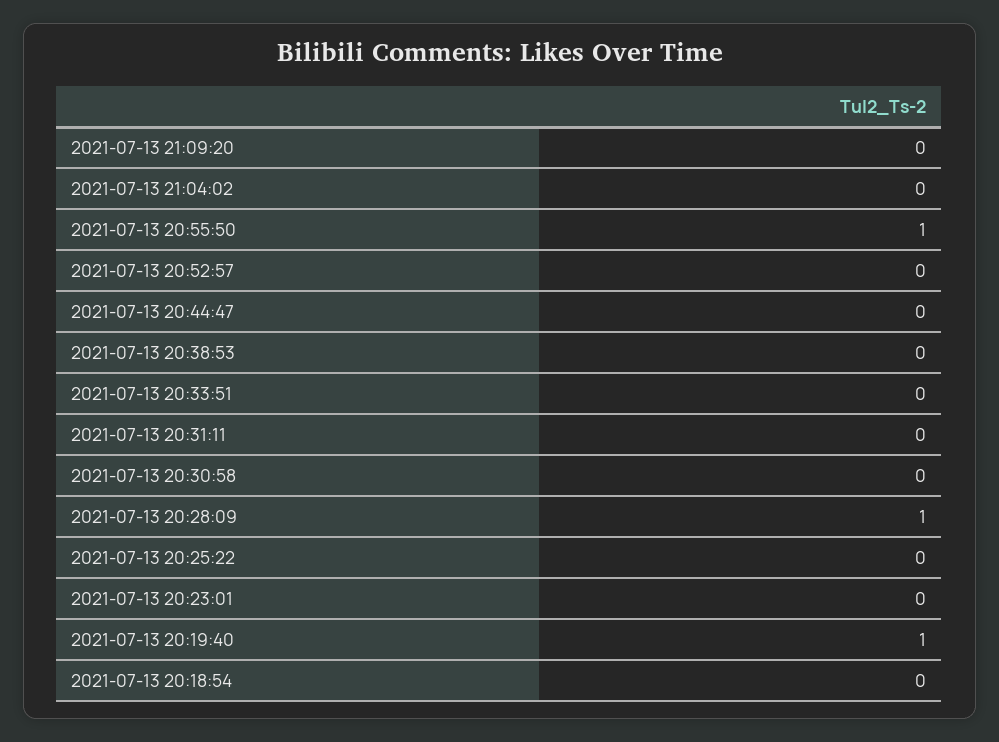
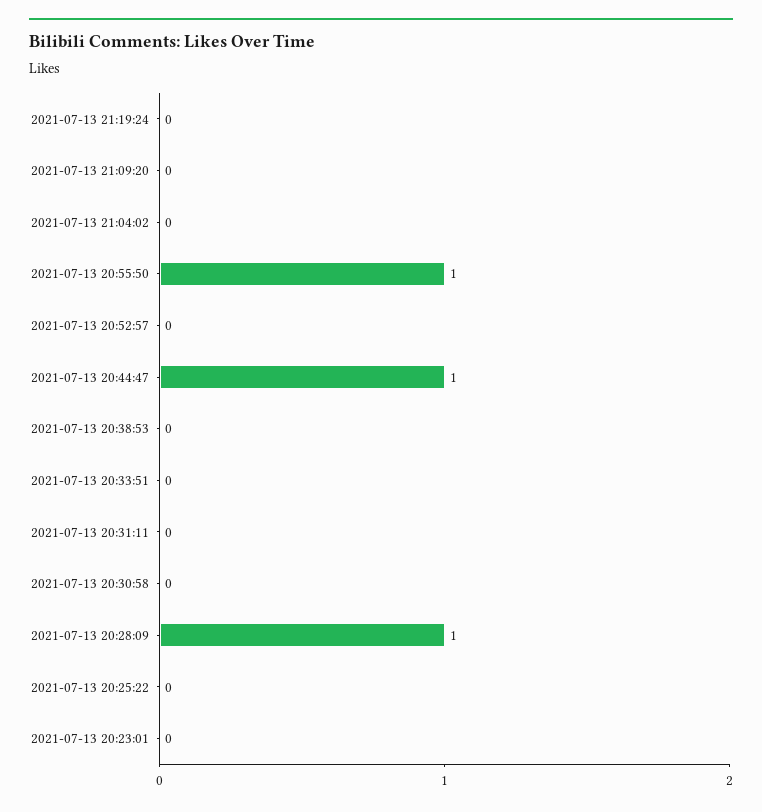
2021-07-13 20:44:47: 0 -> 1
2021-07-13 20:19:40: 1 -> none
2021-07-13 20:18:54: 0 -> none
2021-07-13 21:19:24: none -> 0

